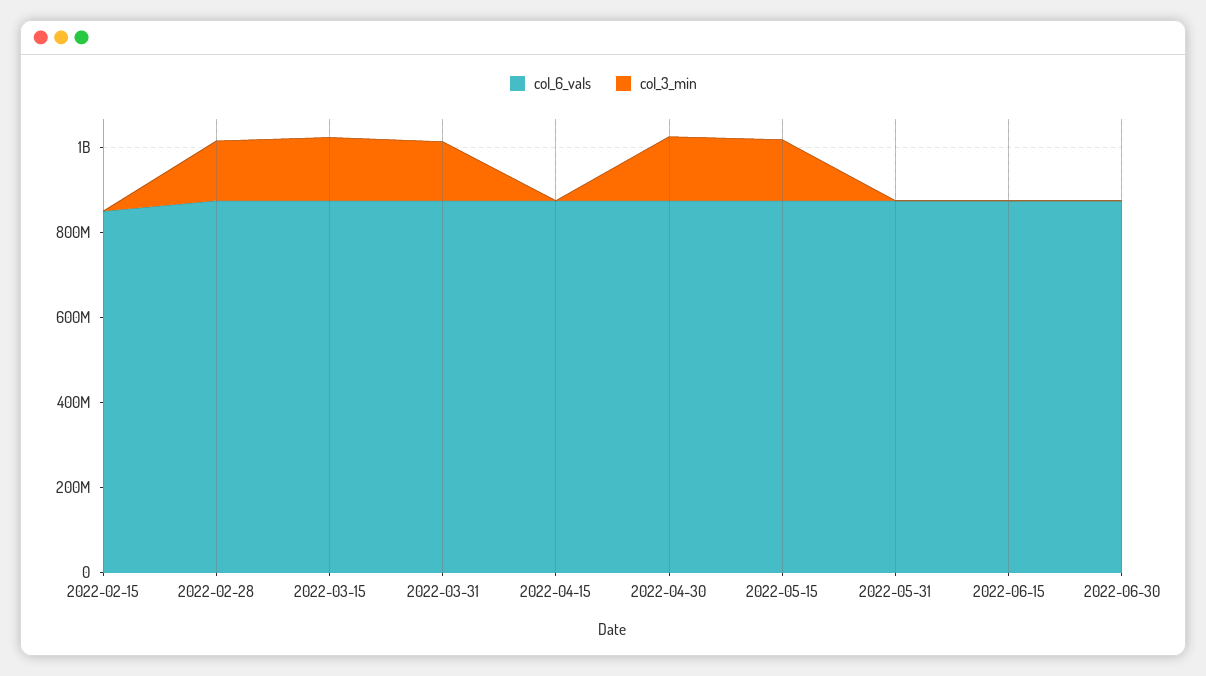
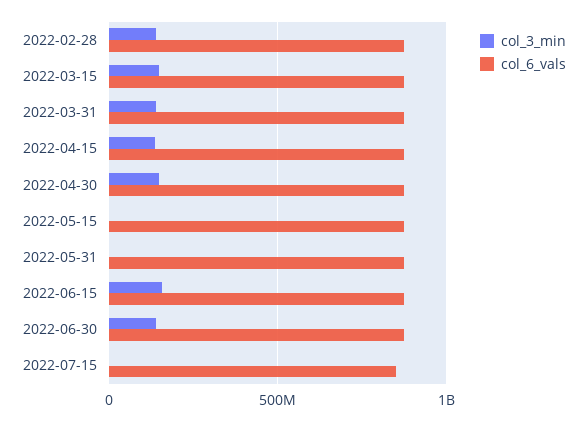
col_6_vals, 2022-02-15: 850000000 -> none
col_3_min, 2022-02-15: 0 -> none
col_3_min, 2022-04-15: 0 -> 150000000
col_3_min, 2022-05-15: 150000000 -> 0
col_3_min, 2022-06-15: 0 -> 150000000
col_3_min, 2022-06-30: 0 -> 150000000
col_3_min, 2022-07-15: none -> 0
col_6_vals, 2022-07-15: none -> 850000000

